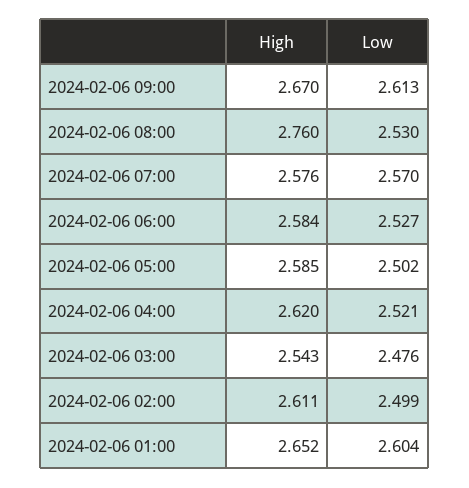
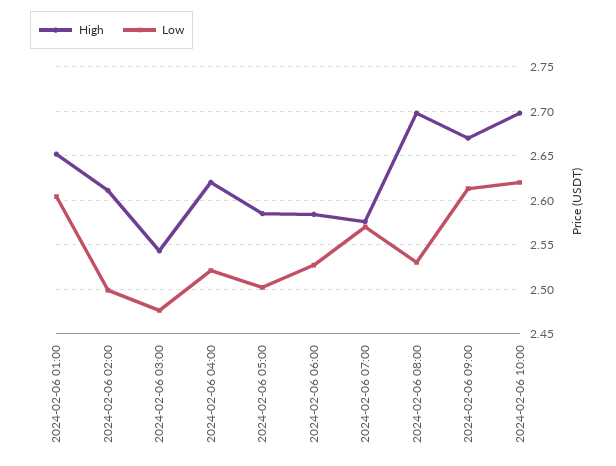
High, 2024-02-06 08:00: 2.76 -> 2.7
High, 2024-02-06 10:00: none -> 2.7
Low, 2024-02-06 10:00: none -> 2.62

